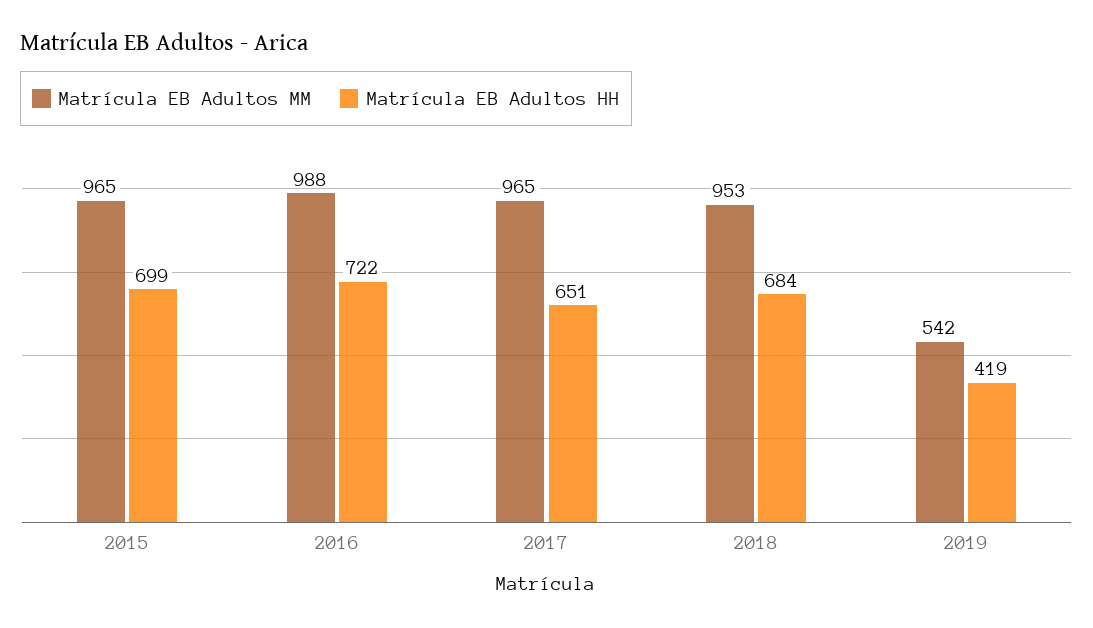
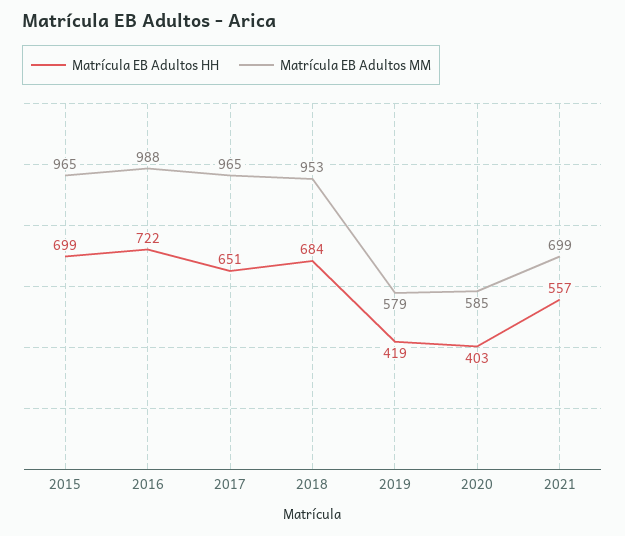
Matrícula EB Adultos MM, 2019: 542 -> 579
Matrícula EB Adultos HH, 2020: none -> 403
Matrícula EB Adultos MM, 2020: none -> 585
Matrícula EB Adultos HH, 2021: none -> 557
Matrícula EB Adultos MM, 2021: none -> 699

